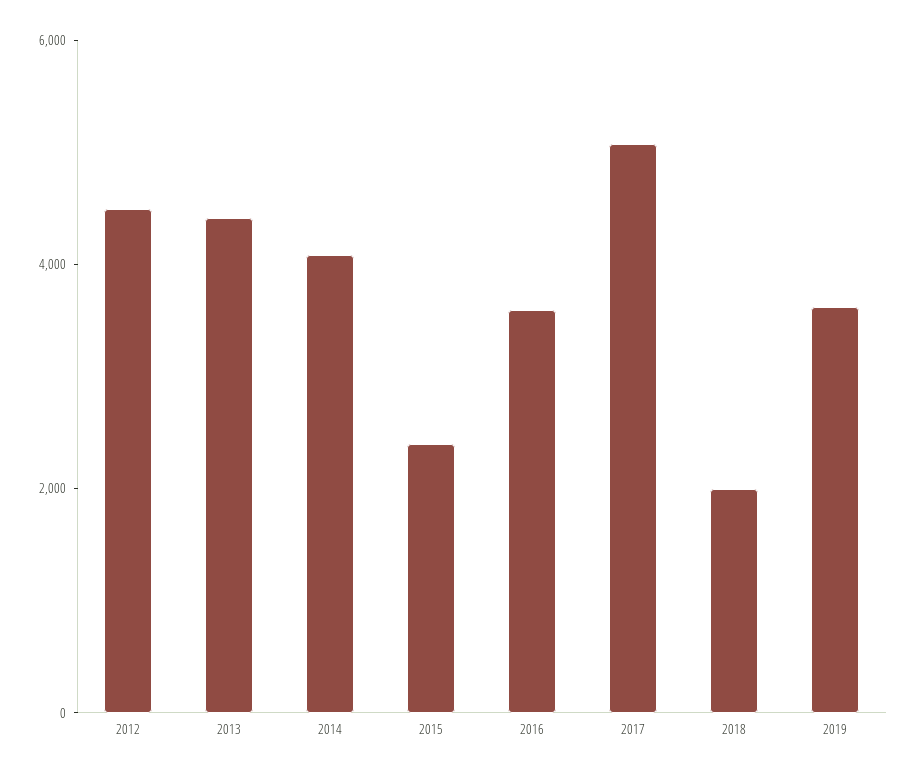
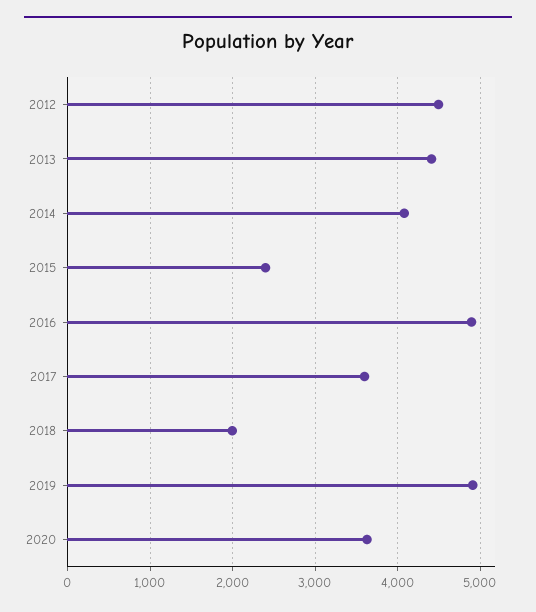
2016: 3500 -> 4900
2017: 5000 -> 3600
2019: 3500 -> 4900
2020: none -> 3600

